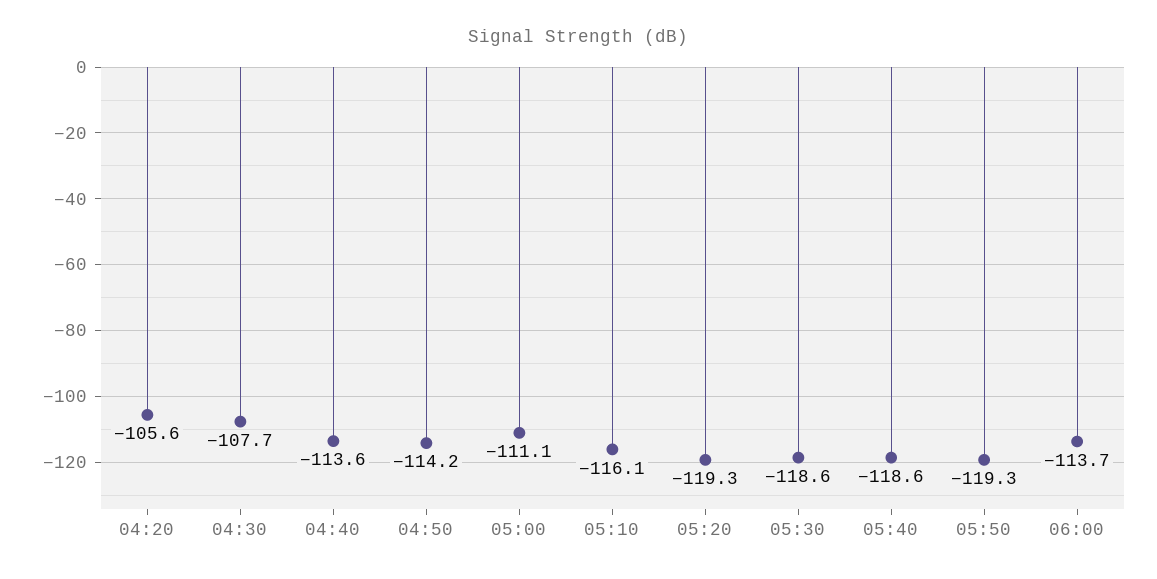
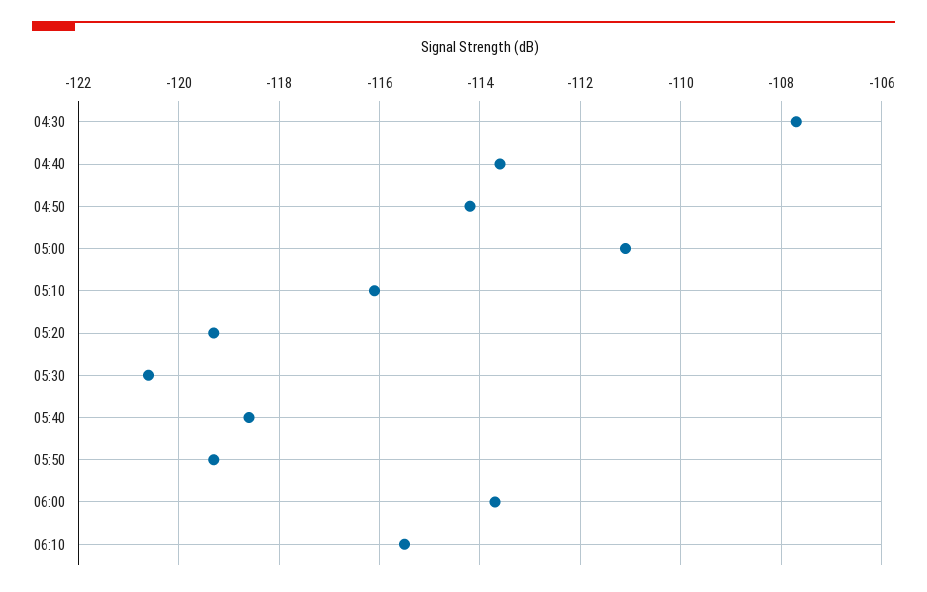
04:20: -105.6 -> none
05:30: -118.6 -> -120.5
06:10: none -> -115.5

